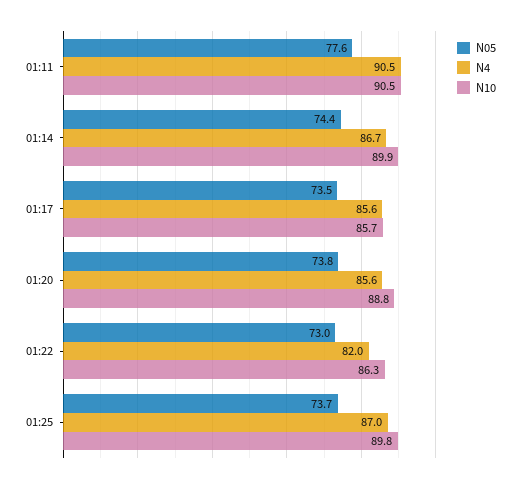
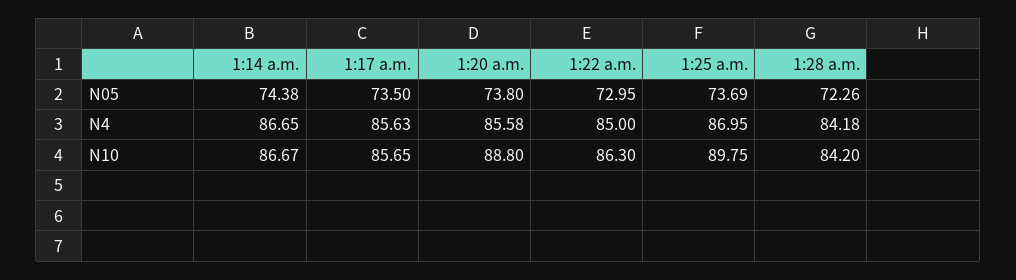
N05, 01:11: 77.6 -> none
N4, 01:11: 90.5 -> none
N10, 01:11: 90.5 -> none
N10, 01:14: 89.9 -> 86.67
N4, 01:22: 82 -> 85
N05, 1:28 a.m.: none -> 72.26
N4, 1:28 a.m.: none -> 84.18
N10, 1:28 a.m.: none -> 84.2

